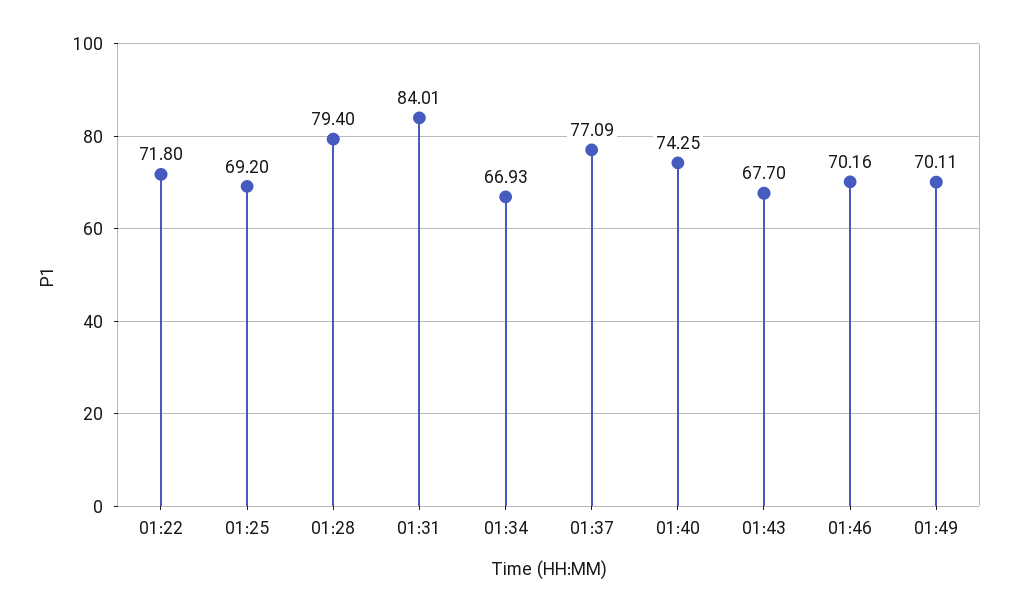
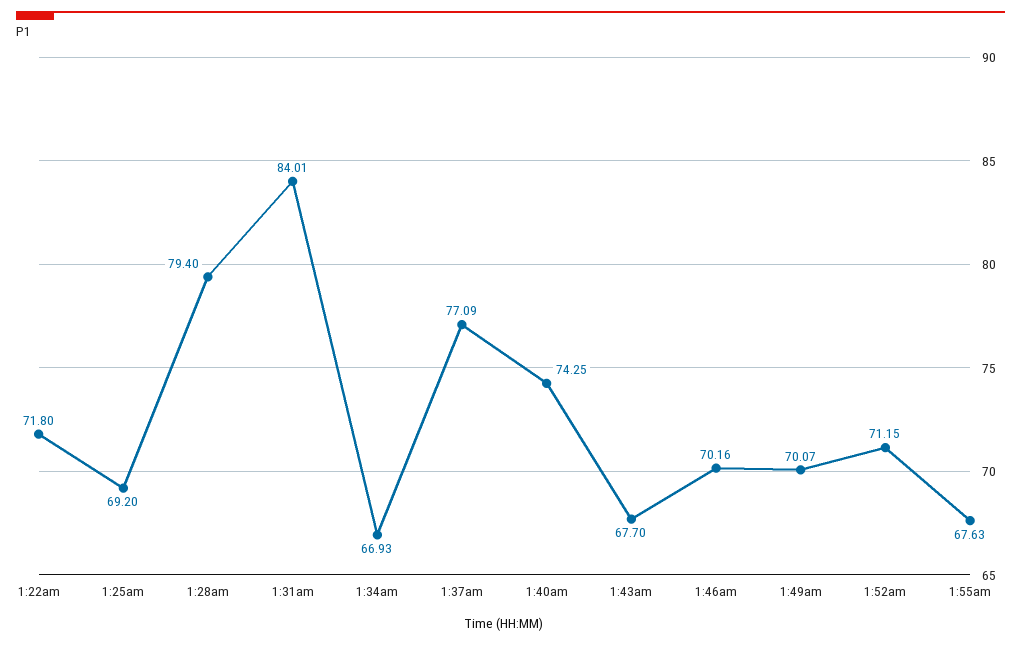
01:49: 70.11 -> 70.07
1:52am: none -> 71.15
1:55am: none -> 67.63

